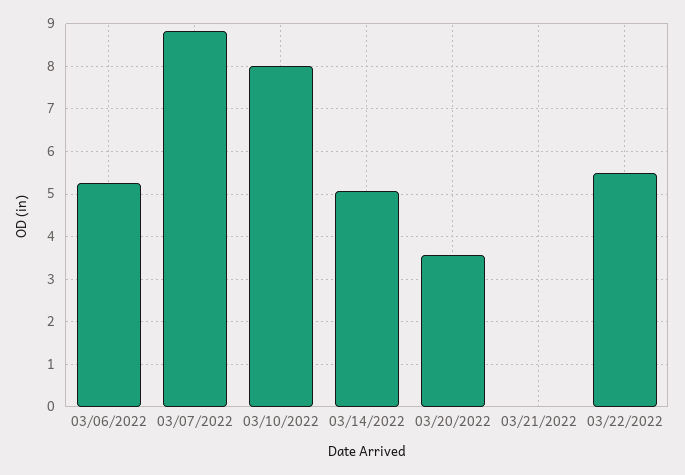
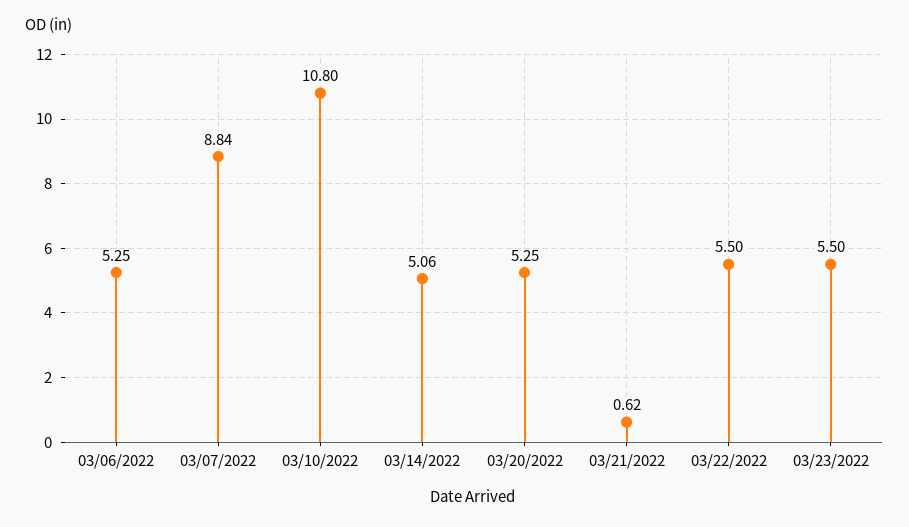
03/10/2022: 8 -> 10.8
03/20/2022: 3.6 -> 5.25
03/21/2022: 0 -> 0.62
03/23/2022: none -> 5.5

